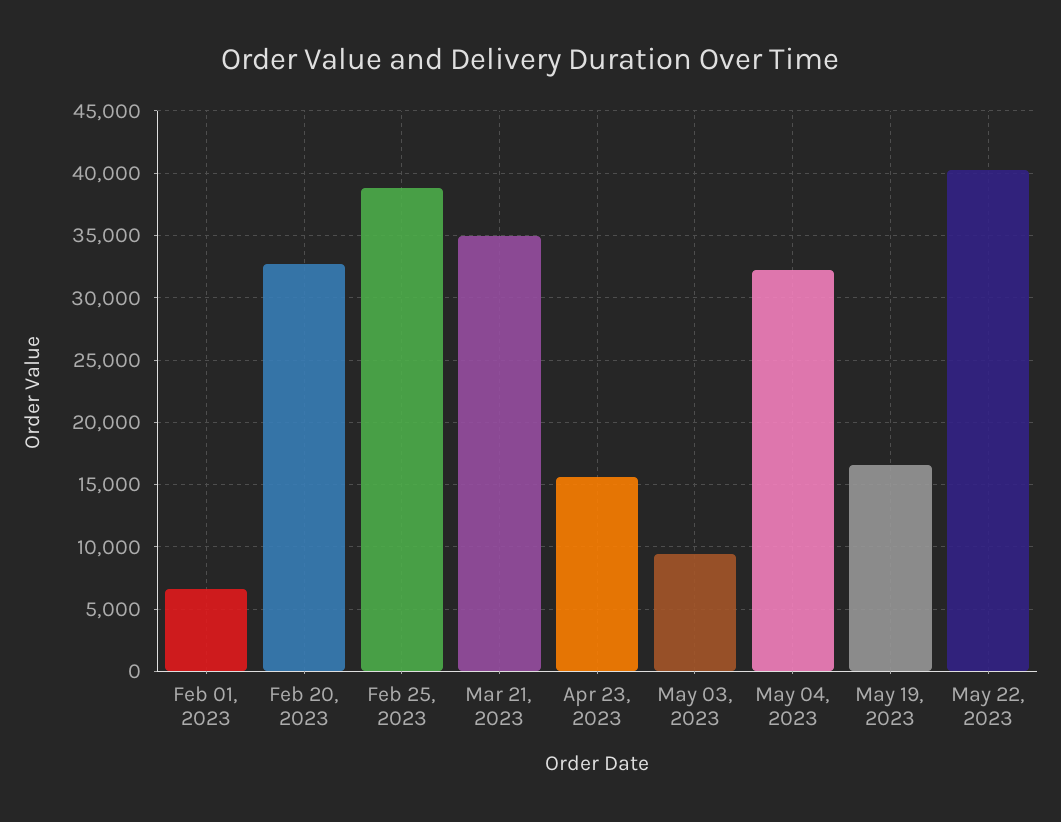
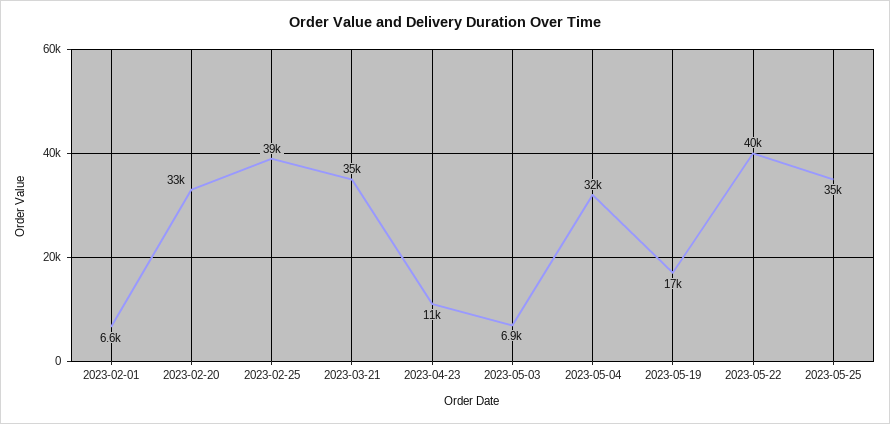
Apr 23, 2023: 15500 -> 11000
May 03, 2023: 9500 -> 6900
2023-05-25: none -> 35000

